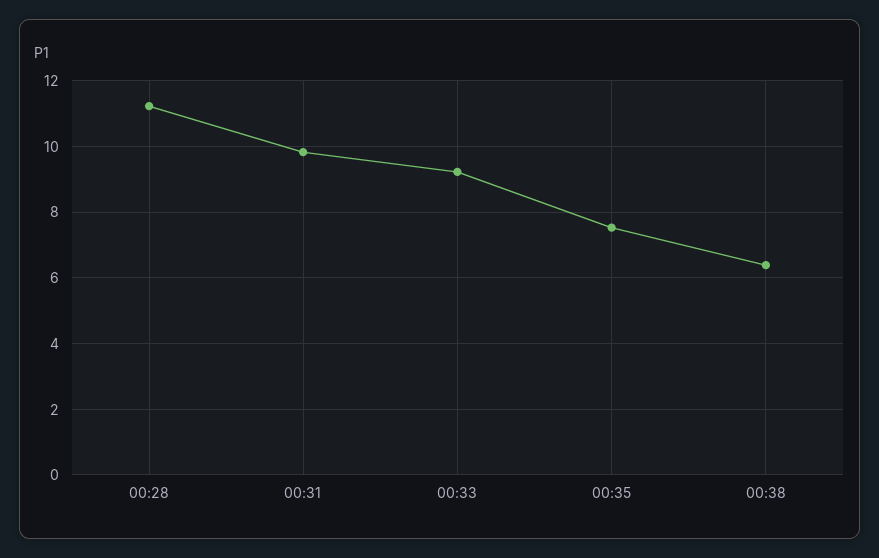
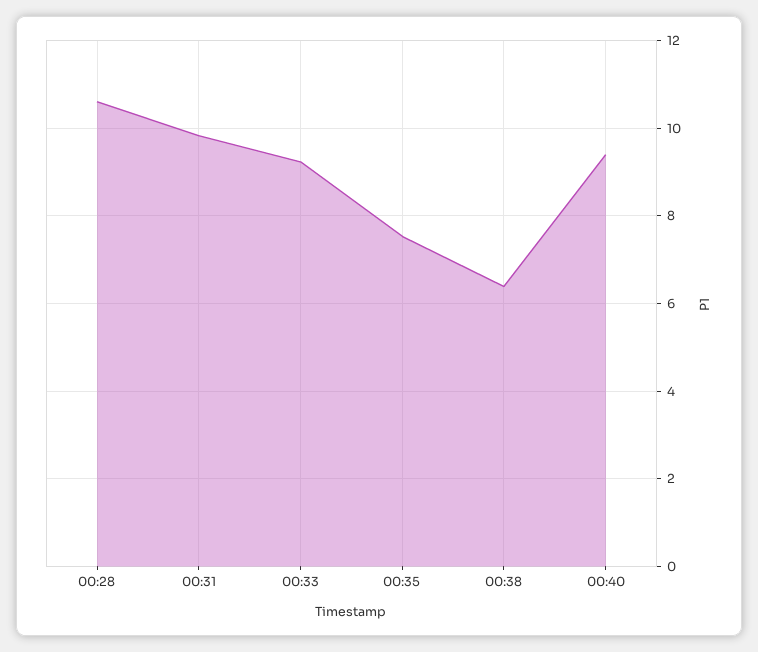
00:28: 11.2 -> 10.6
00:40: none -> 9.4

